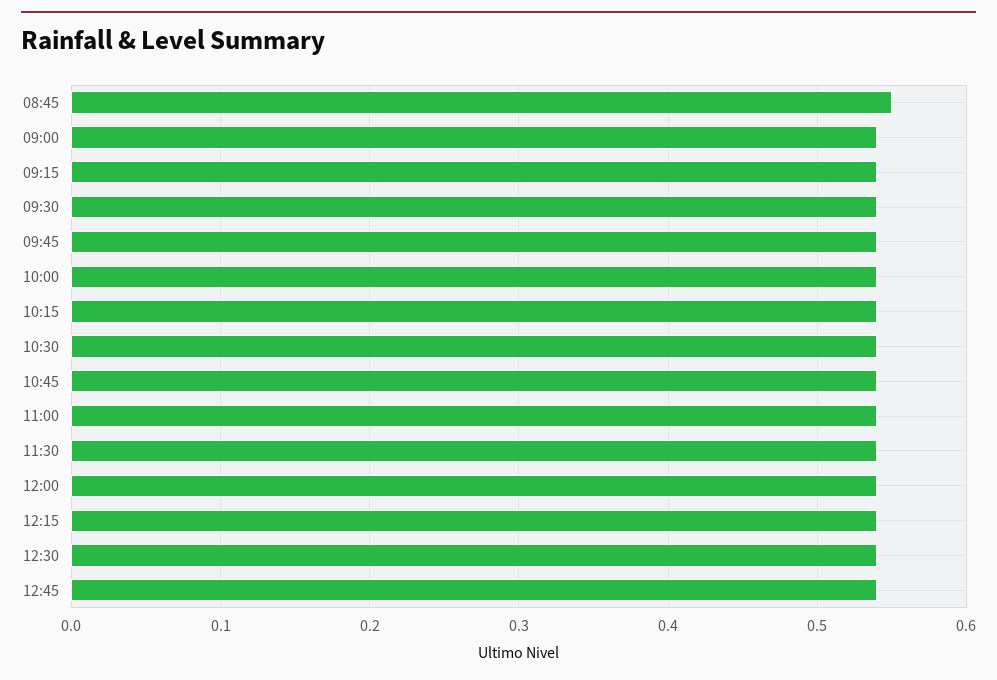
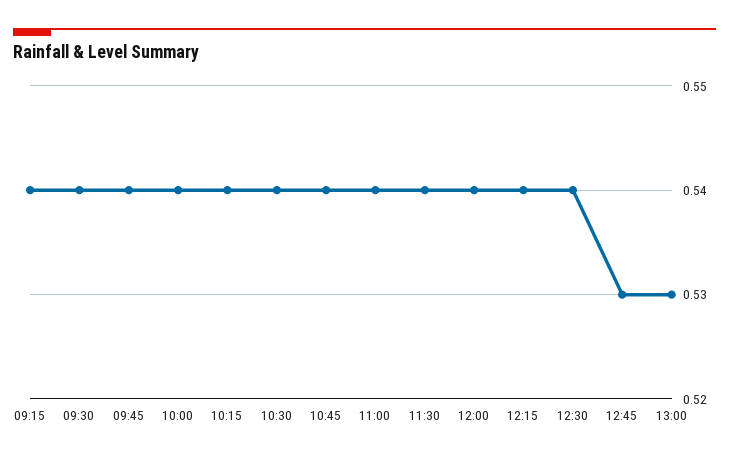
08:45: 0.55 -> none
09:00: 0.54 -> none
12:45: 0.54 -> 0.53
13:00: none -> 0.53

